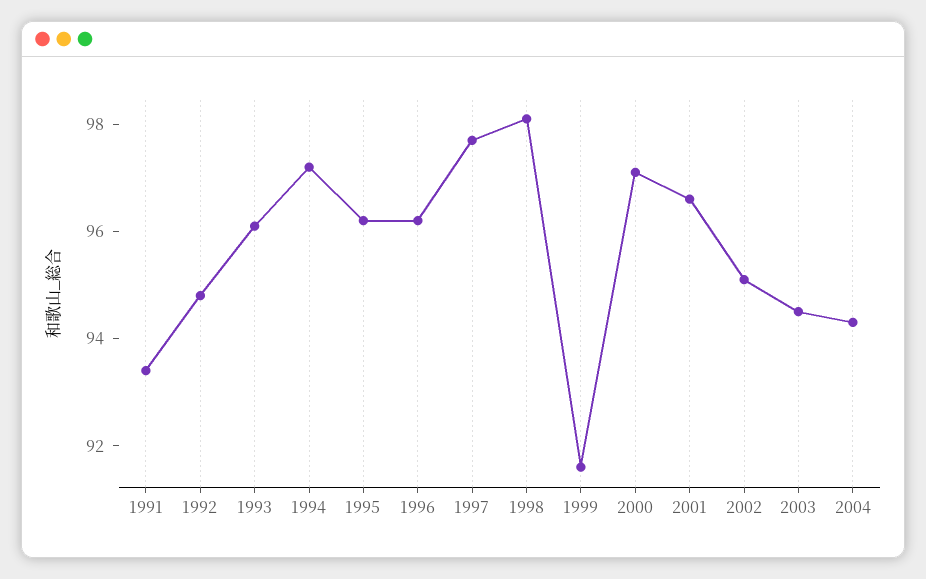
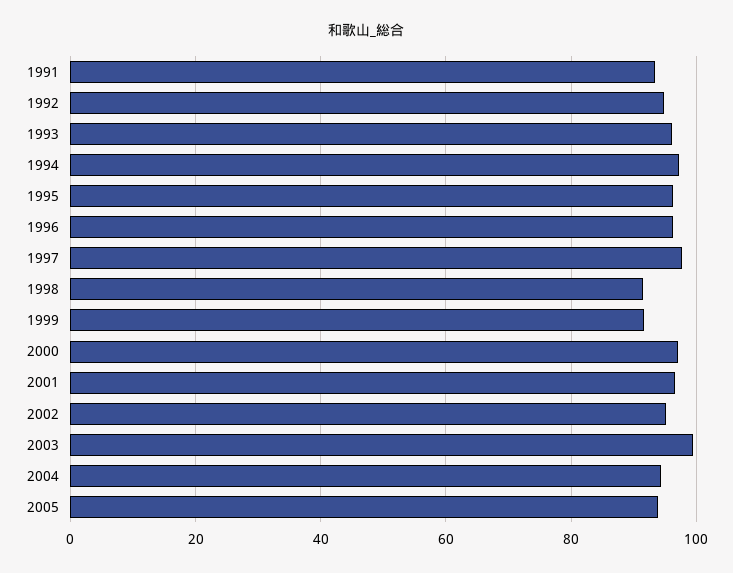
1998: 98 -> 92
2003: 94.5 -> 100
2005: none -> 94

